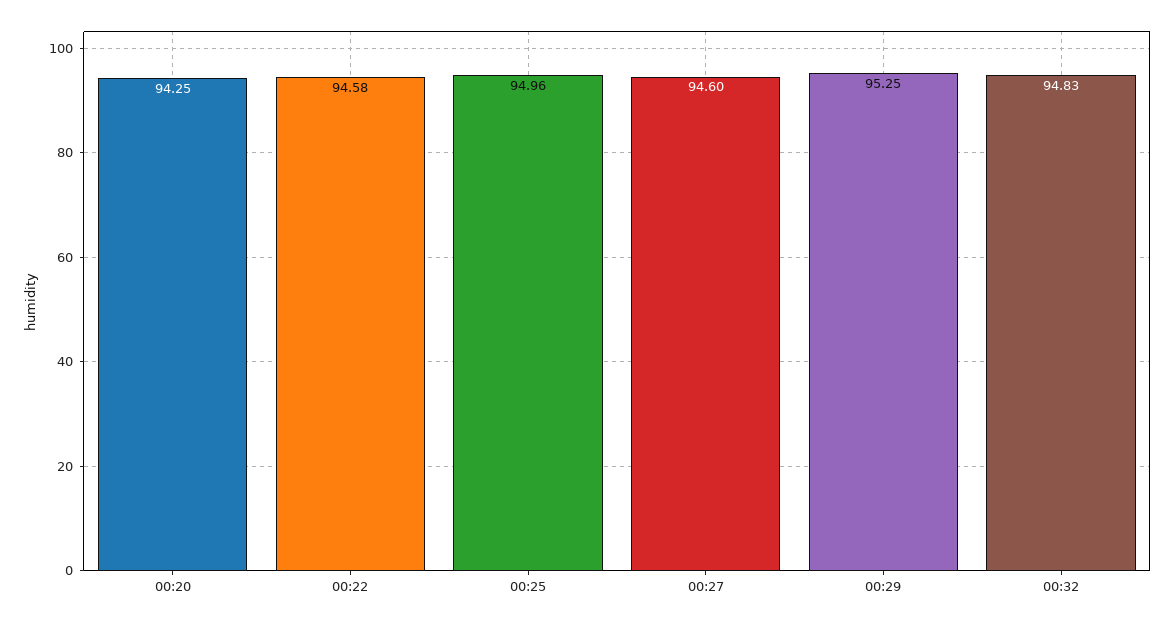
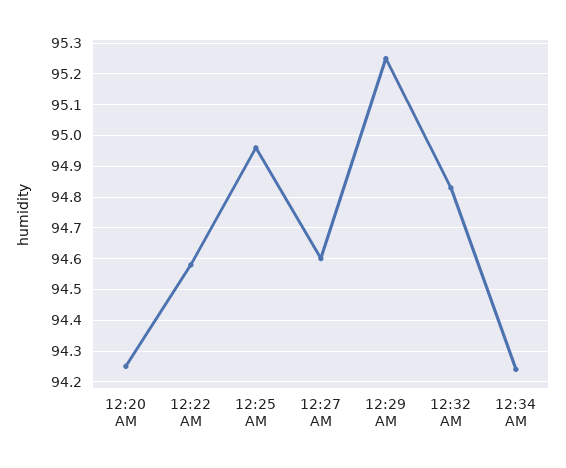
12:34 AM: none -> 94.25

